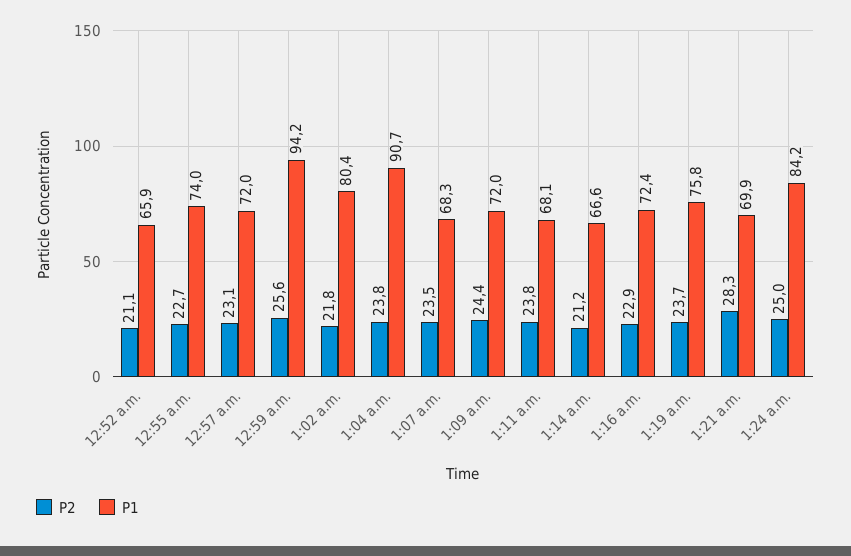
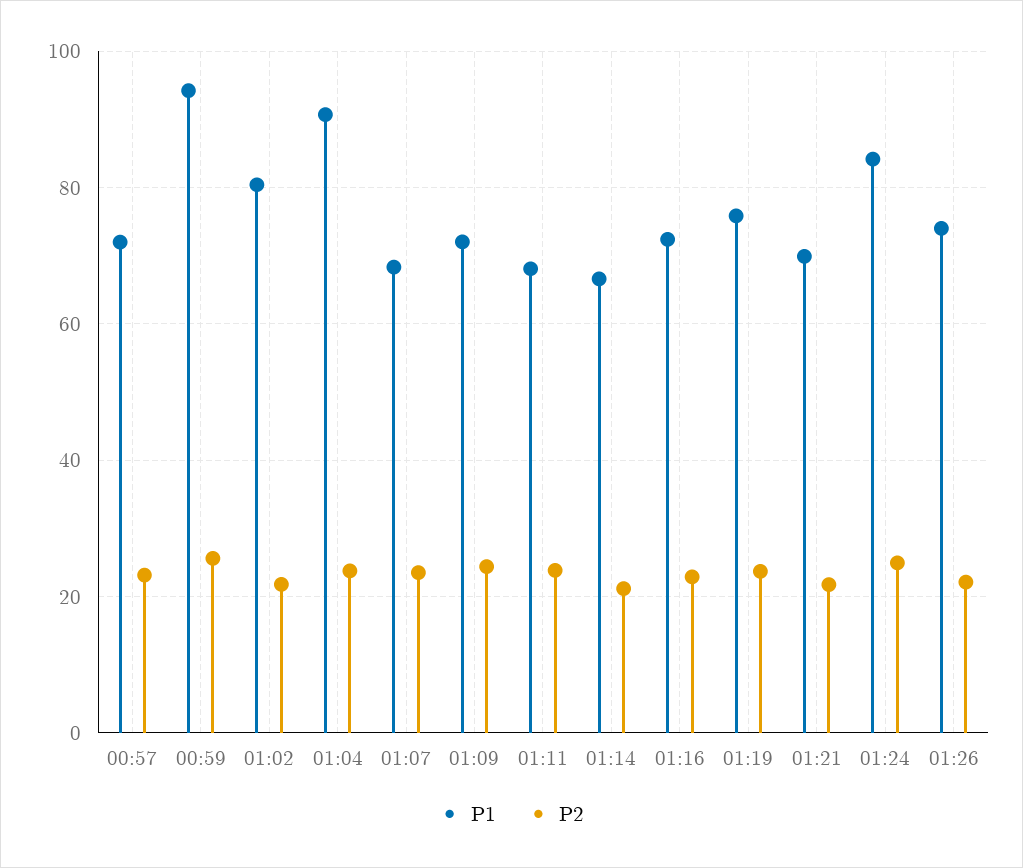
P2, 12:52 a.m.: 21.1 -> none
P1, 12:52 a.m.: 65.9 -> none
P2, 12:55 a.m.: 22.7 -> none
P1, 12:55 a.m.: 74 -> none
P2, 1:21 a.m.: 28.3 -> 22
P1, 01:26: none -> 74
P2, 01:26: none -> 22

